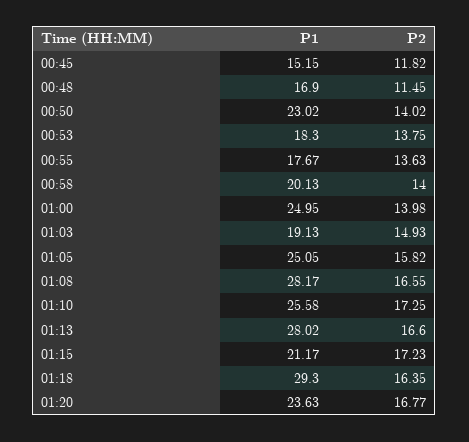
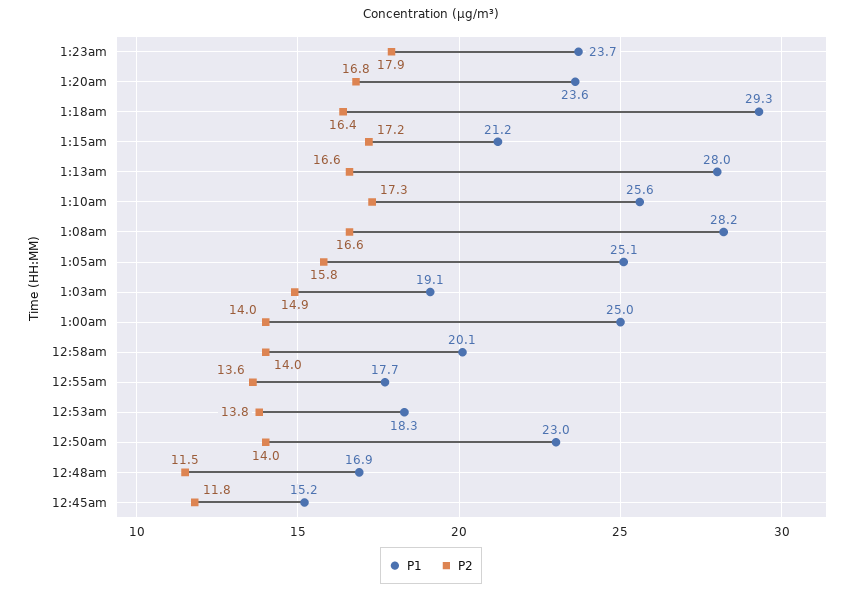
P1, 1:23am: none -> 23.7
P2, 1:23am: none -> 17.9

